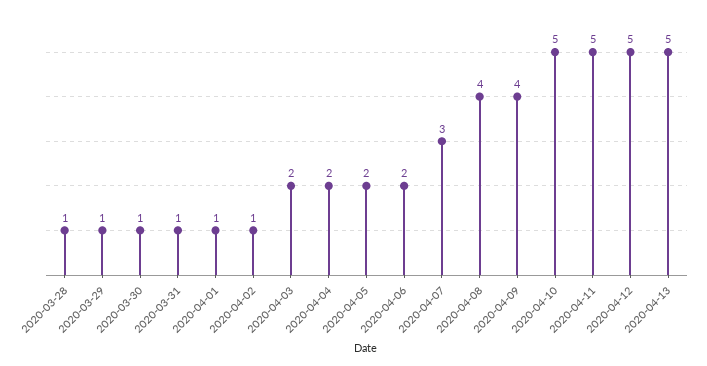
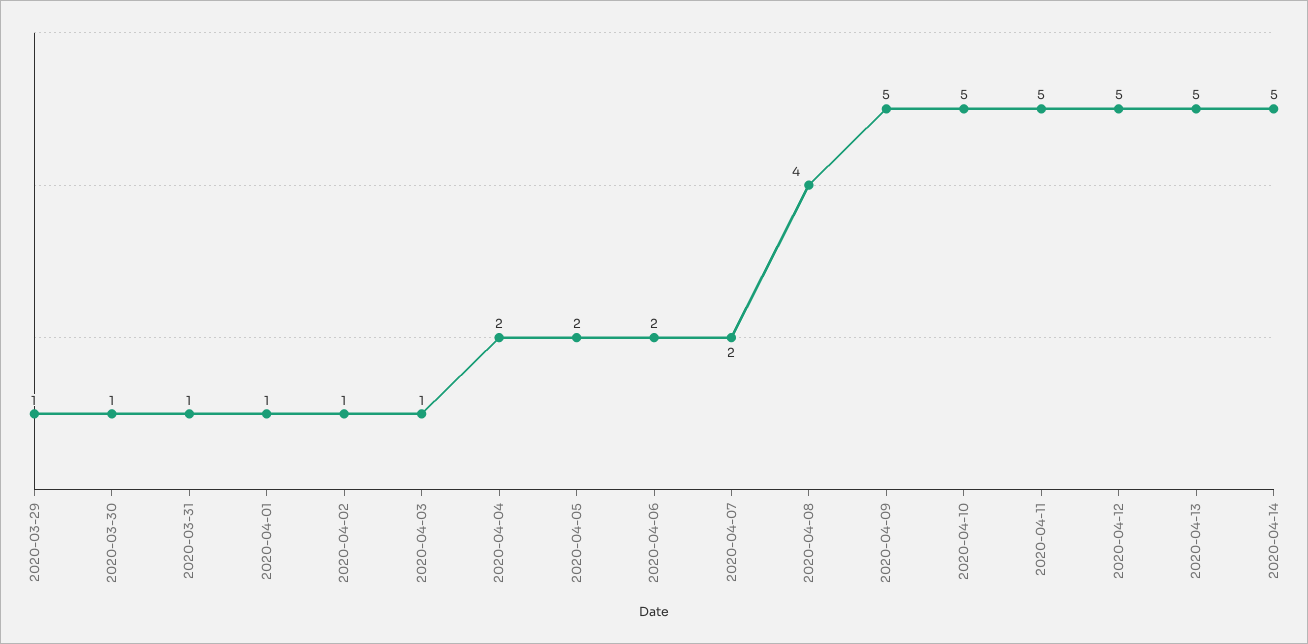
2020-03-28: 1 -> none
2020-04-03: 2 -> 1
2020-04-07: 3 -> 2
2020-04-09: 4 -> 5
2020-04-14: none -> 5

